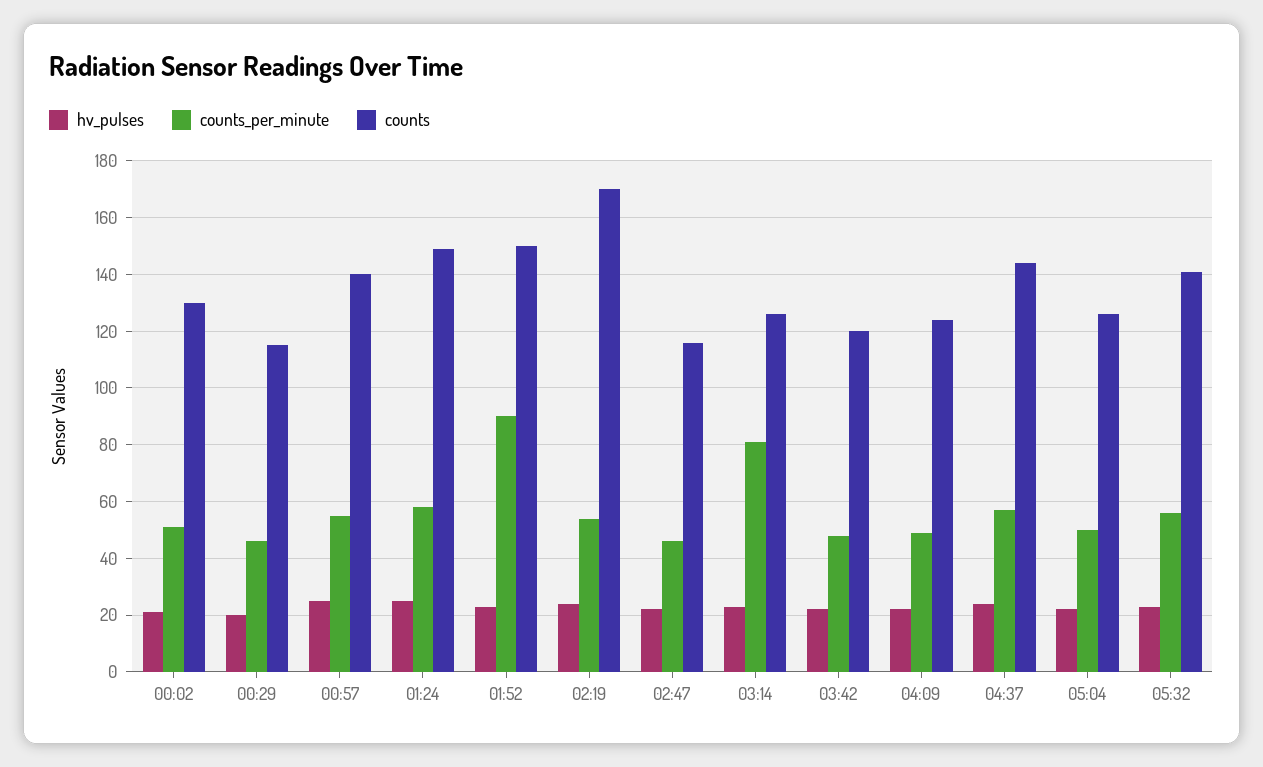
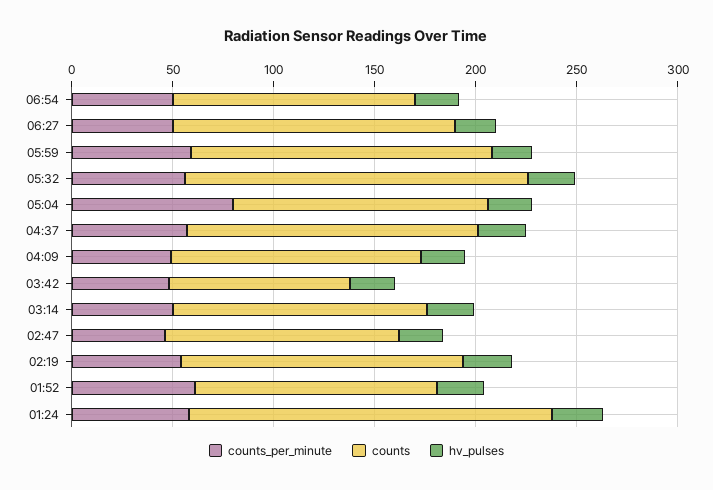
hv_pulses, 00:02: 20 -> none
counts_per_minute, 00:02: 50 -> none
counts, 00:02: 130 -> none
hv_pulses, 00:29: 20 -> none
counts_per_minute, 00:29: 45 -> none
counts, 00:29: 115 -> none
hv_pulses, 00:57: 25 -> none
counts_per_minute, 00:57: 55 -> none
counts, 00:57: 140 -> none
counts, 01:24: 150 -> 180
counts_per_minute, 01:52: 90 -> 60
counts, 01:52: 150 -> 120
counts, 02:19: 170 -> 140
counts_per_minute, 03:14: 80 -> 50
counts, 03:42: 120 -> 90
counts_per_minute, 05:04: 50 -> 80
counts, 05:32: 140 -> 170
counts_per_minute, 06:54: none -> 50
counts, 06:54: none -> 120
hv_pulses, 06:54: none -> 20
counts_per_minute, 06:27: none -> 50
counts, 06:27: none -> 140
hv_pulses, 06:27: none -> 20
counts_per_minute, 05:59: none -> 60
counts, 05:59: none -> 150
hv_pulses, 05:59: none -> 20

